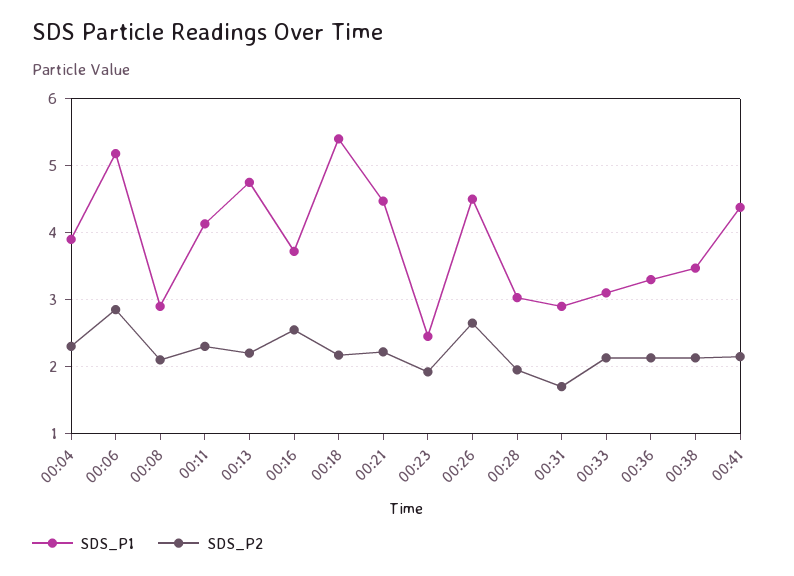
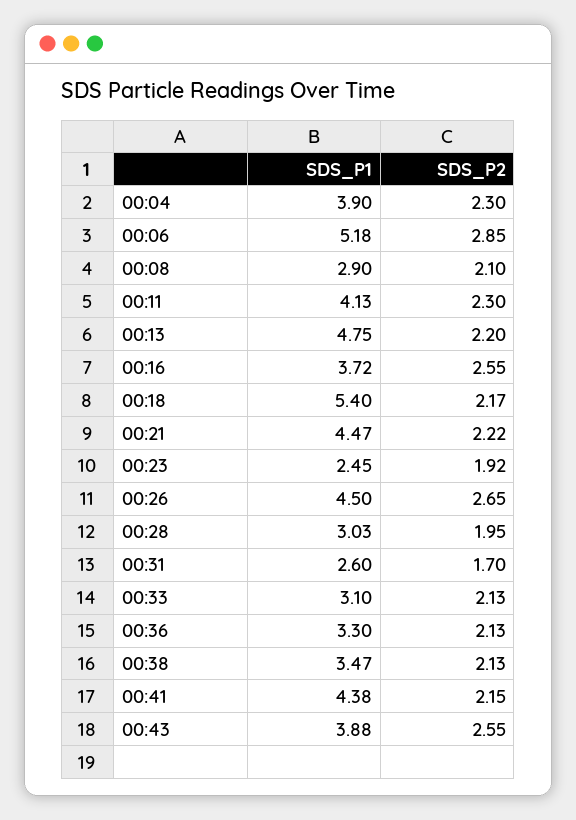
SDS_P1, 00:31: 2.9 -> 2.6
SDS_P1, 00:43: none -> 3.88
SDS_P2, 00:43: none -> 2.55

